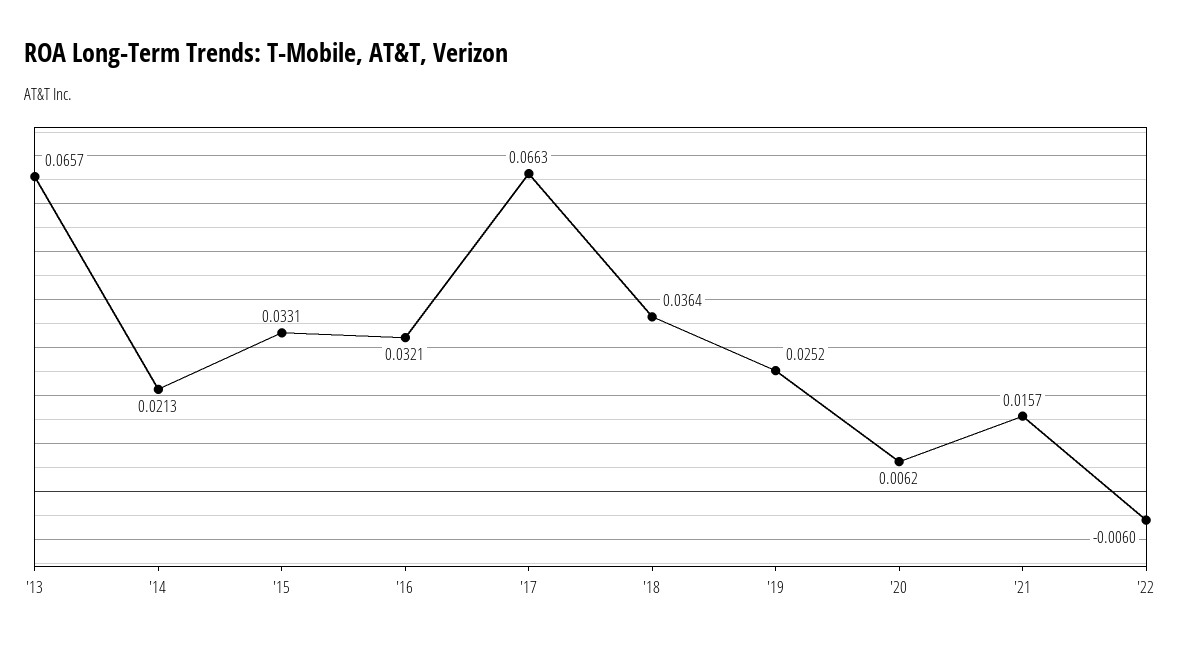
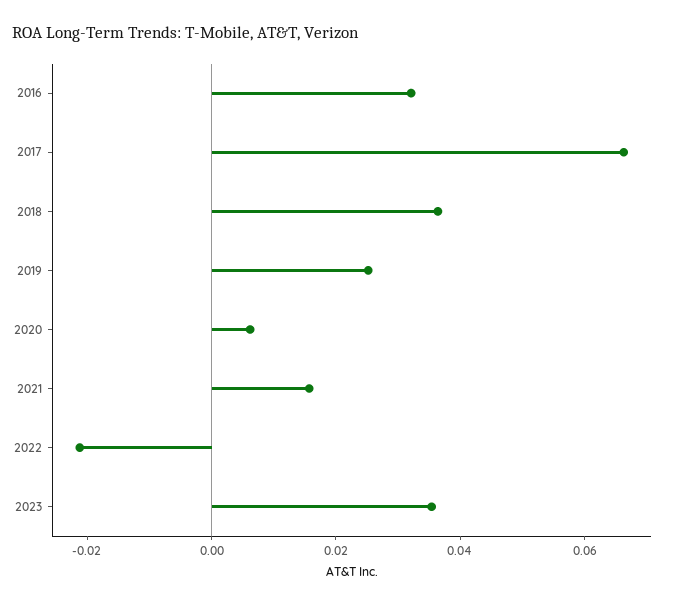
'13: 0.0657 -> none
'14: 0.0213 -> none
'15: 0.0331 -> none
'22: -0.006 -> -0.02
2023: none -> 0.035

